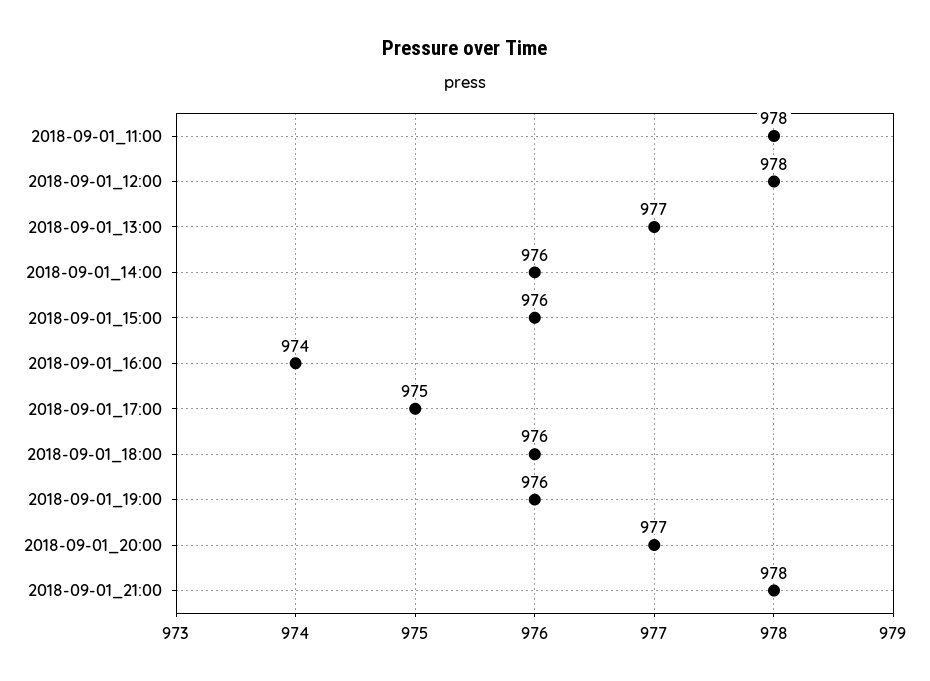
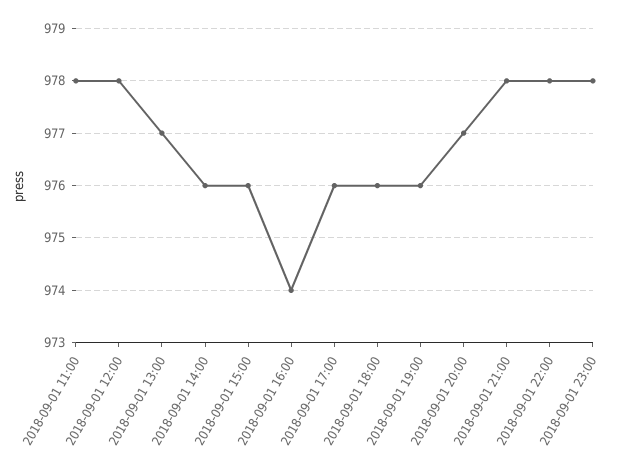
2018-09-01_17:00: 975 -> 976
2018-09-01 22:00: none -> 978
2018-09-01 23:00: none -> 978

